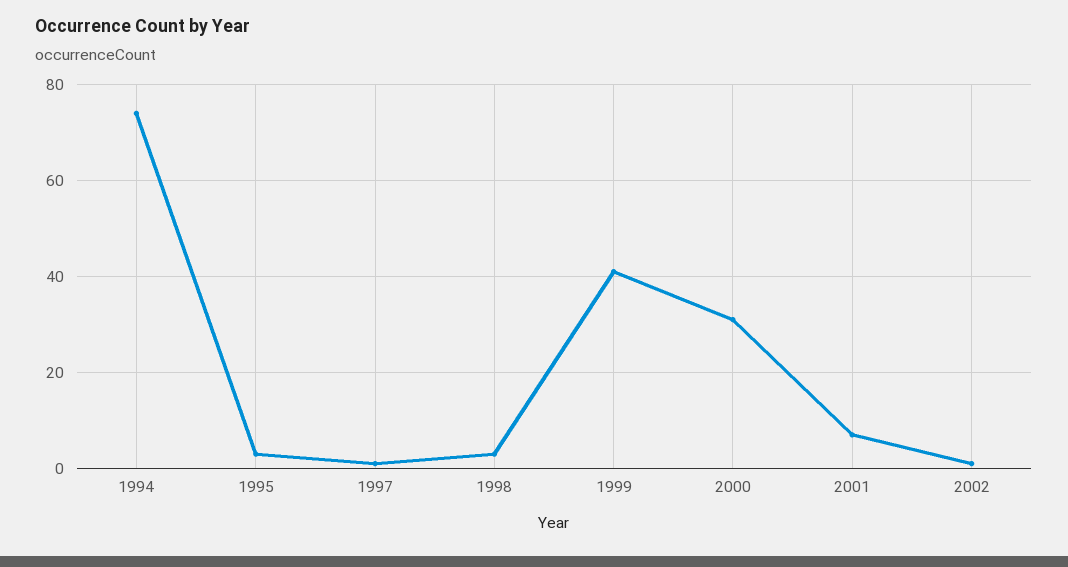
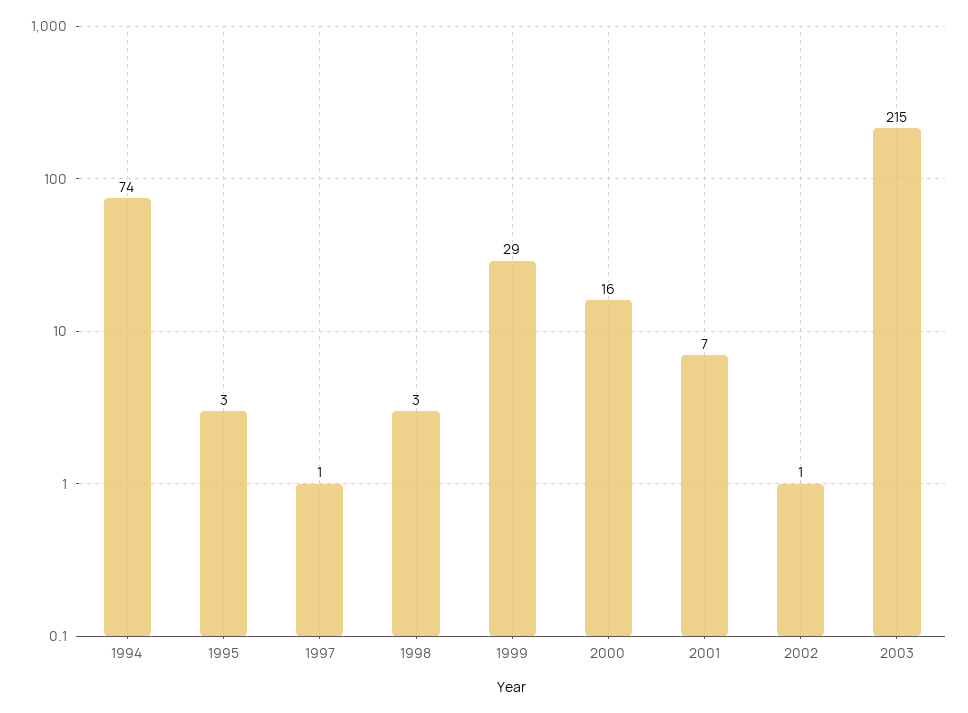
1999: 40 -> 29
2000: 30 -> 16
2003: none -> 215

